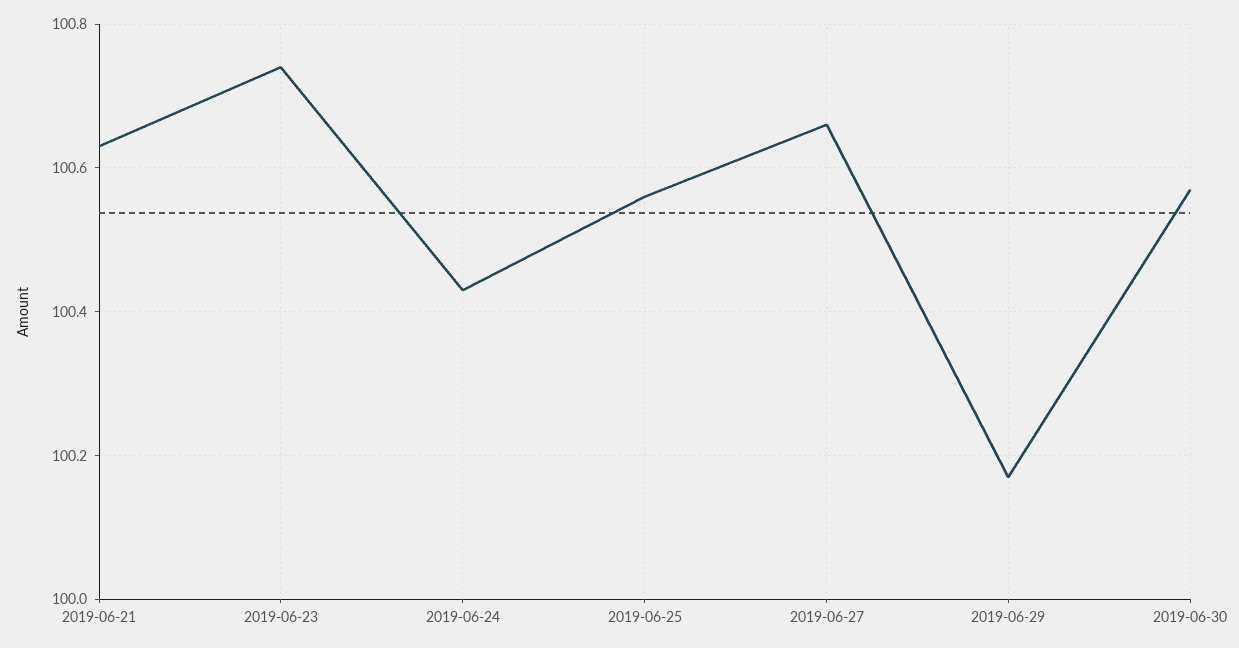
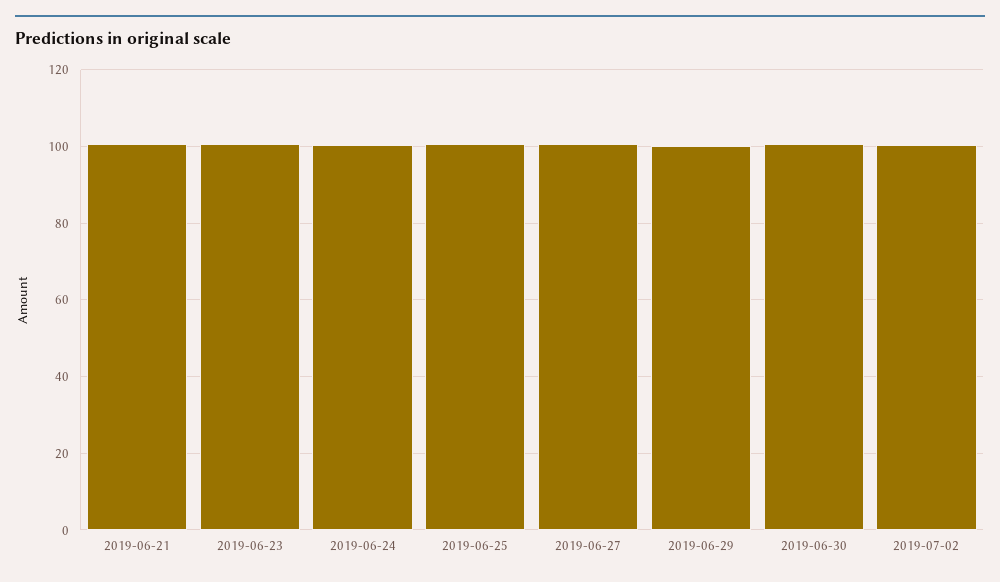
2019-07-02: none -> 100

